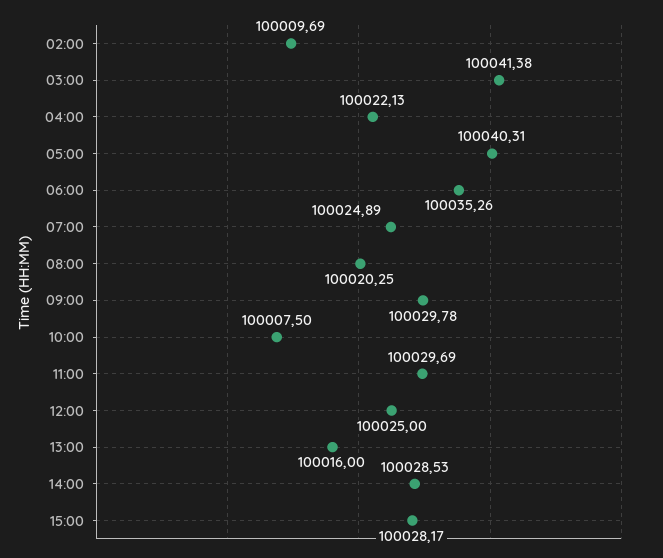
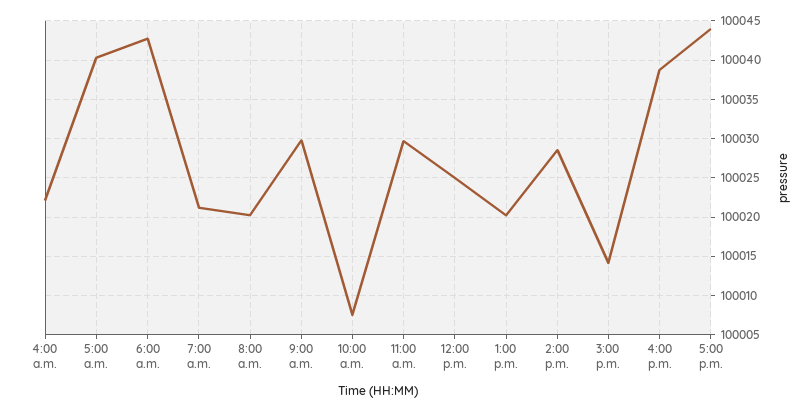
02:00: 100009.69 -> none
03:00: 100041.38 -> none
06:00: 100035.26 -> 100043
07:00: 100024.89 -> 100021
13:00: 100016 -> 100020
15:00: 100028.17 -> 100014
4:00 p.m.: none -> 100039
5:00 p.m.: none -> 100044

